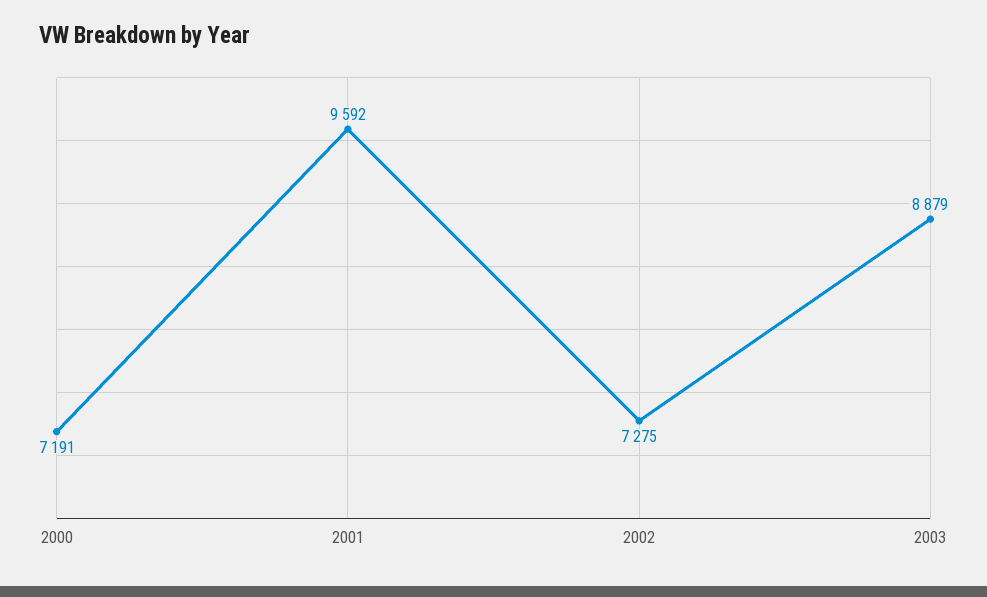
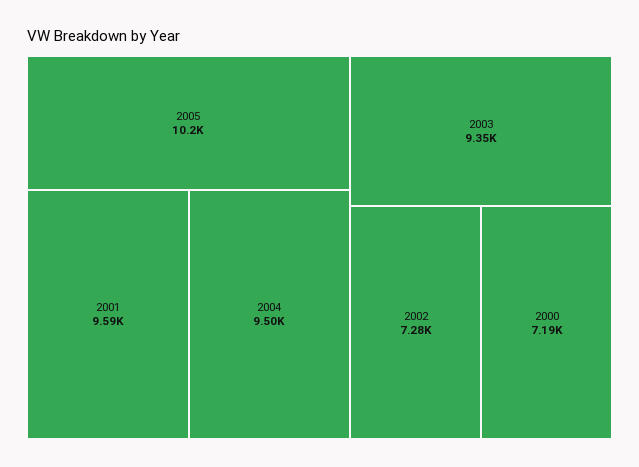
2003: 8879 -> 9350
2005: none -> 10200
2004: none -> 9500

